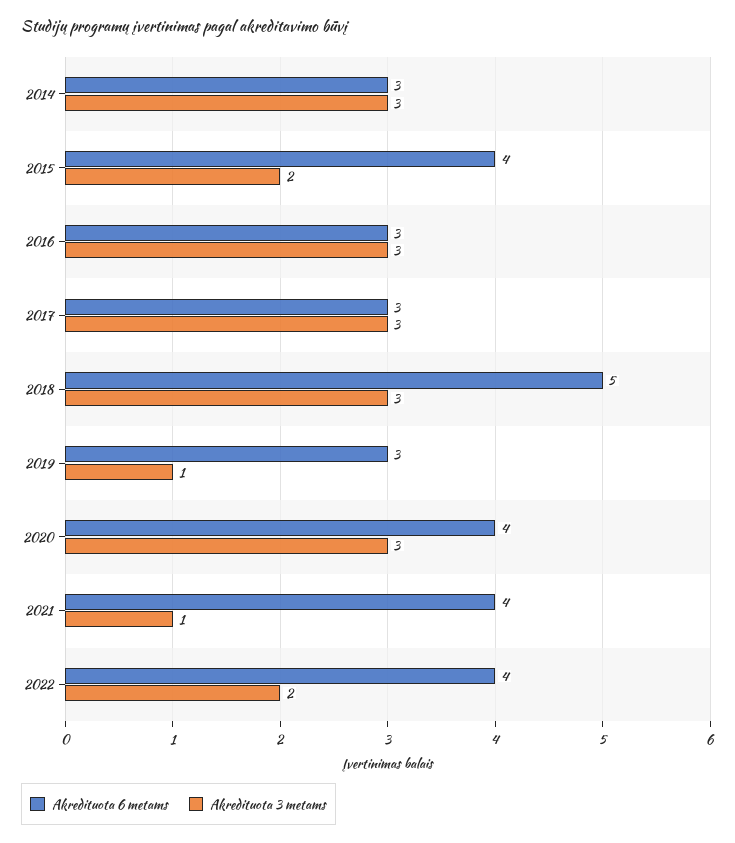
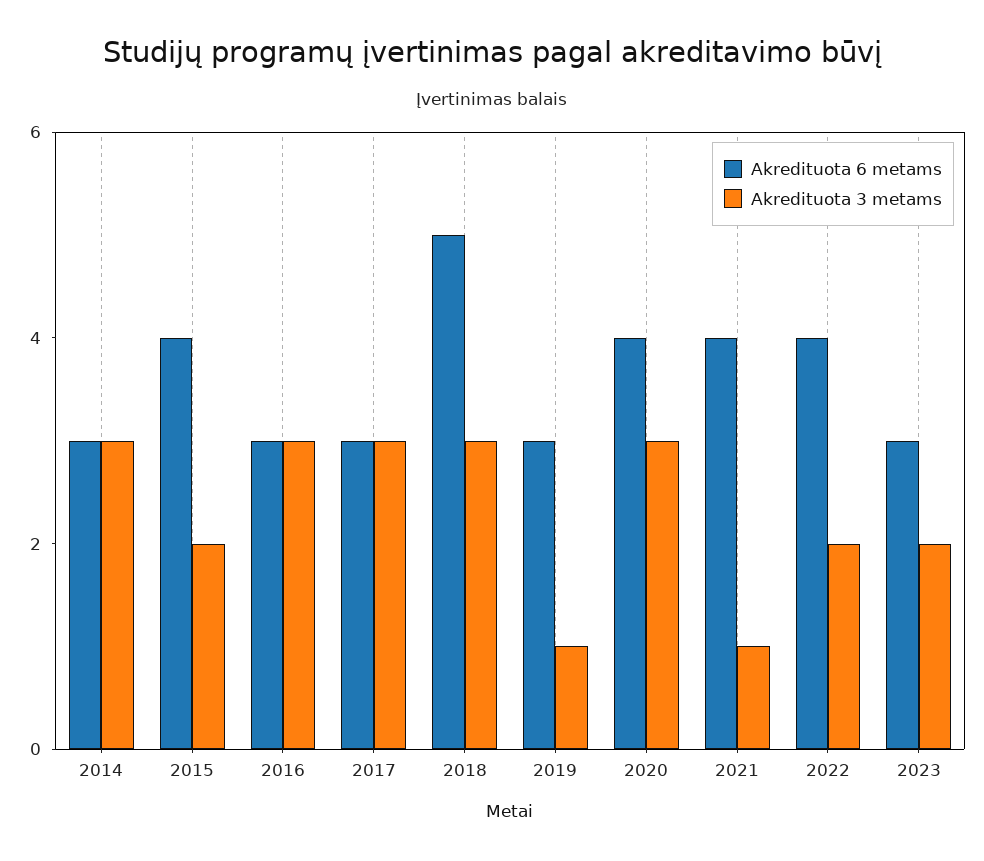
Akredituota 6 metams, 2023: none -> 3
Akredituota 3 metams, 2023: none -> 2

